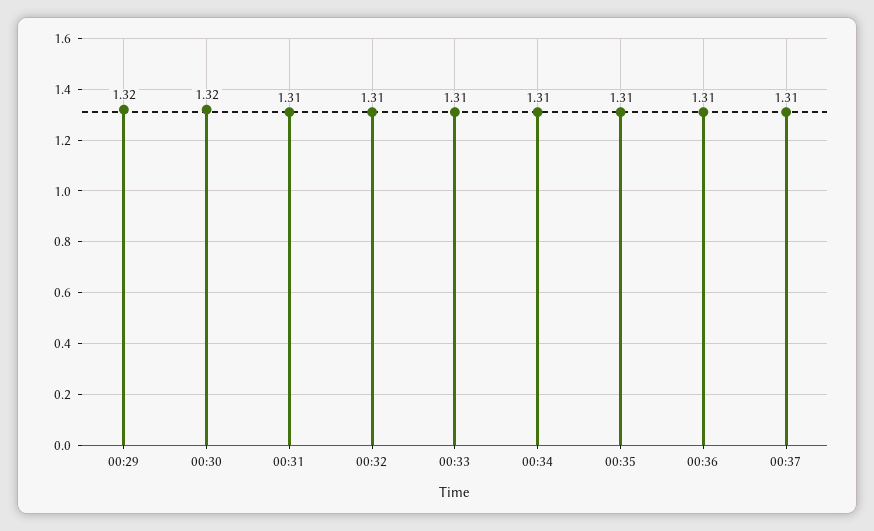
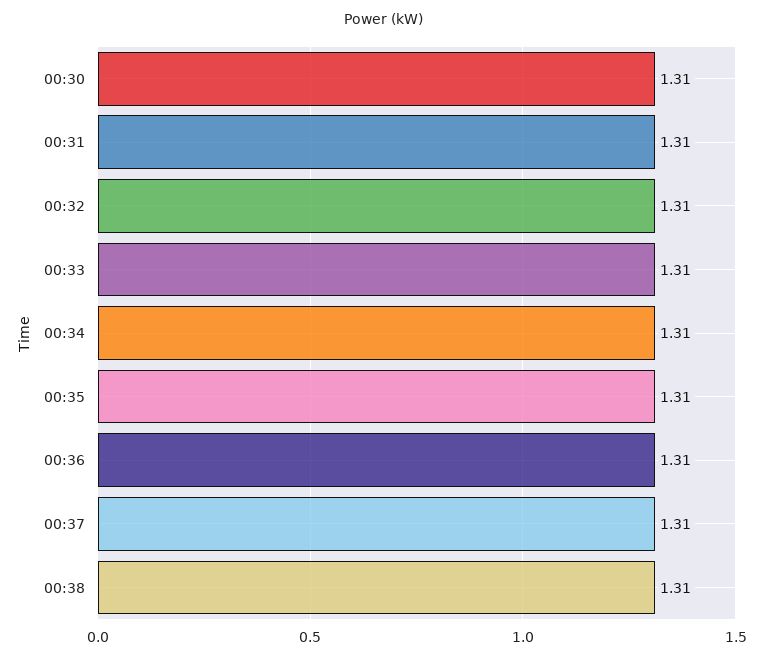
00:29: 1.32 -> none
00:30: 1.32 -> 1.31
00:38: none -> 1.31

